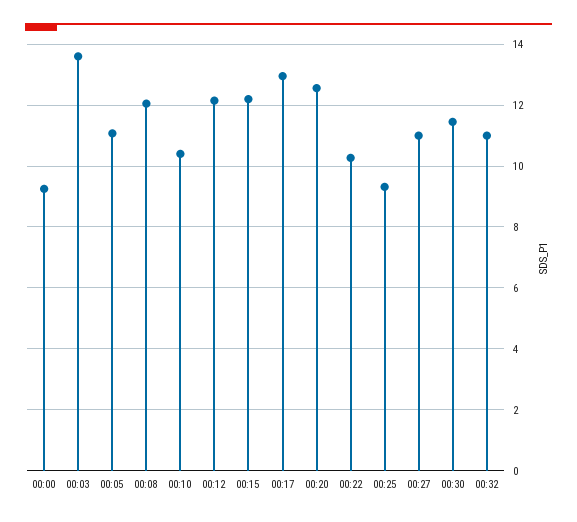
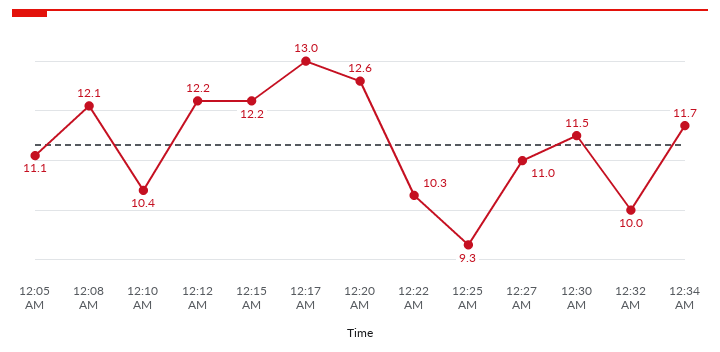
00:00: 9.2 -> none
00:03: 13.6 -> none
00:32: 11 -> 10
12:34 AM: none -> 11.7

